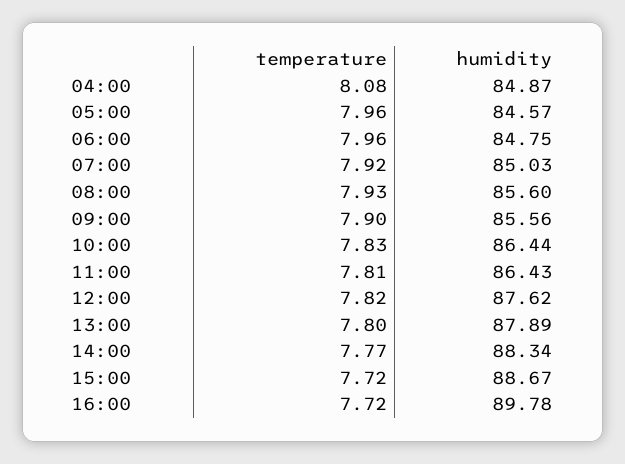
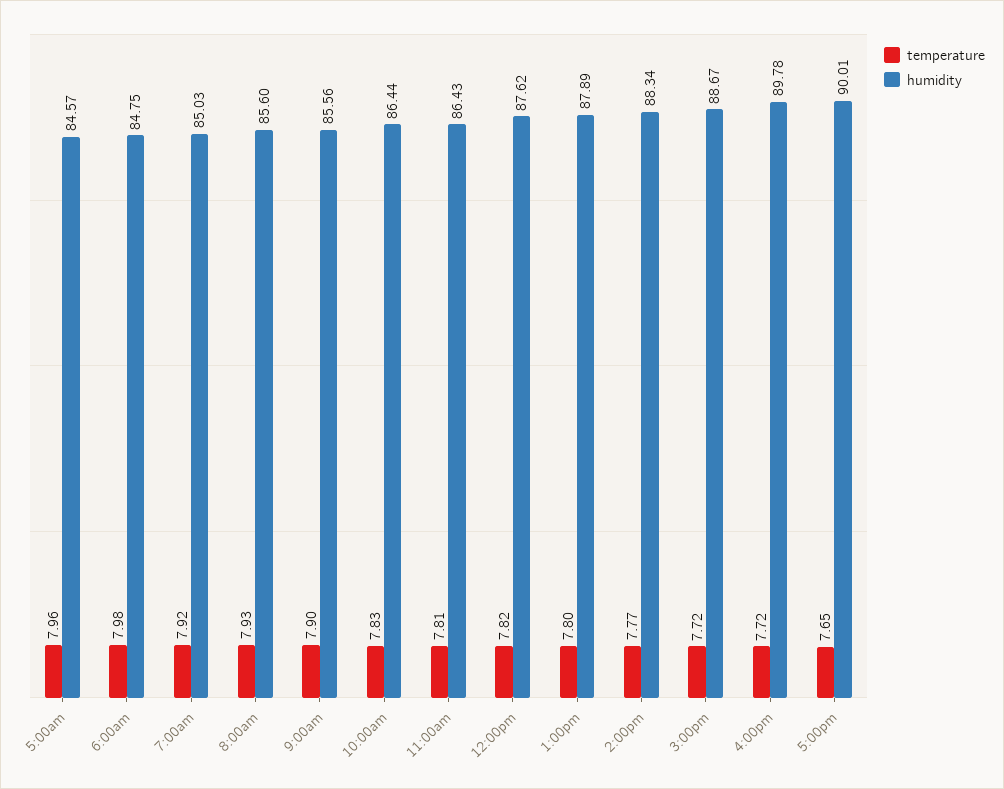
temperature, 04:00: 8.08 -> none
humidity, 04:00: 84.87 -> none
temperature, 06:00: 7.96 -> 7.98
temperature, 5:00pm: none -> 7.65
humidity, 5:00pm: none -> 90.01

